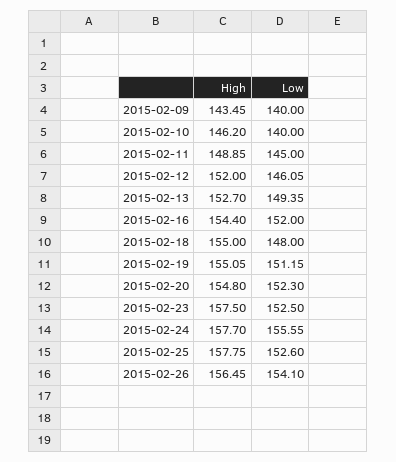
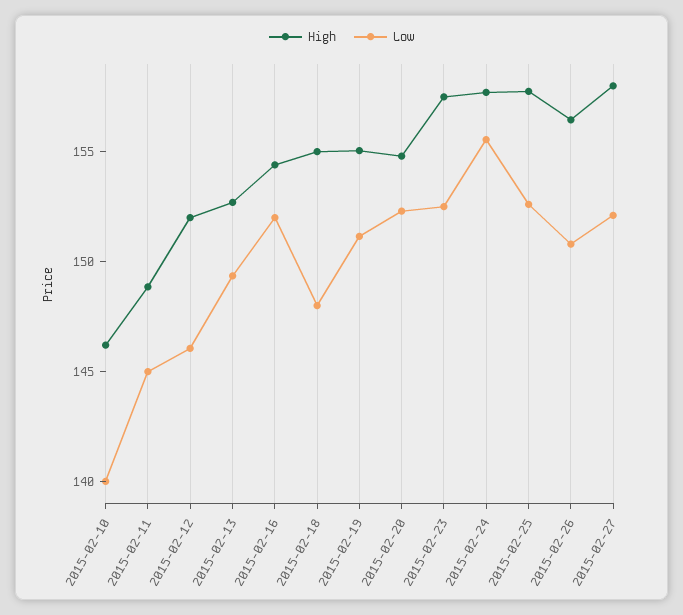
High, 2015-02-09: 143.45 -> none
Low, 2015-02-09: 140 -> none
Low, 2015-02-26: 154.1 -> 151
High, 2015-02-27: none -> 158
Low, 2015-02-27: none -> 152

